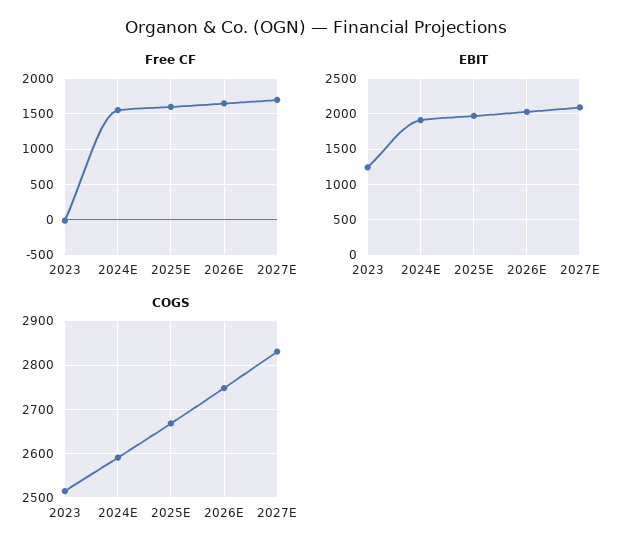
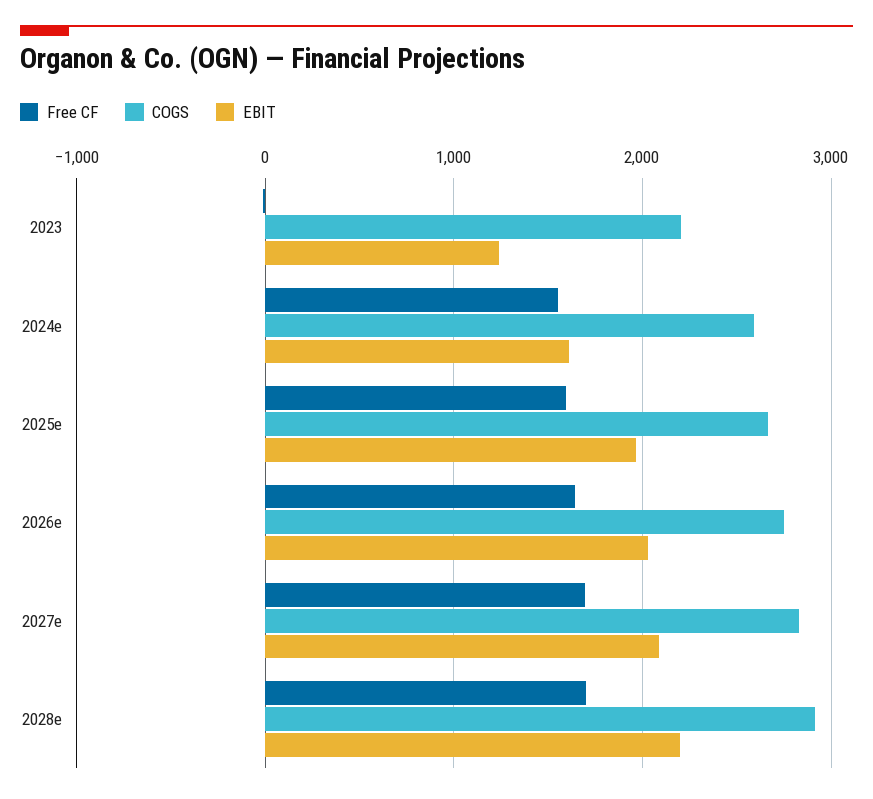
EBIT, 2024E: 1900 -> 1600
COGS, 2023: 2520 -> 2200
Free CF, 2028e: none -> 1700
COGS, 2028e: none -> 2900
EBIT, 2028e: none -> 2200

